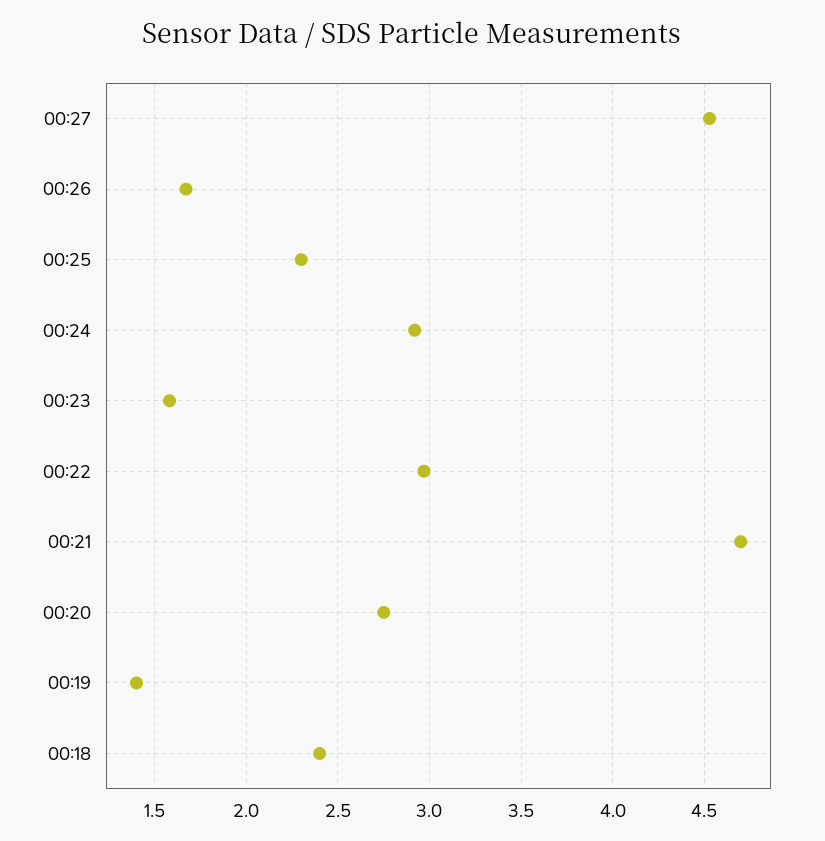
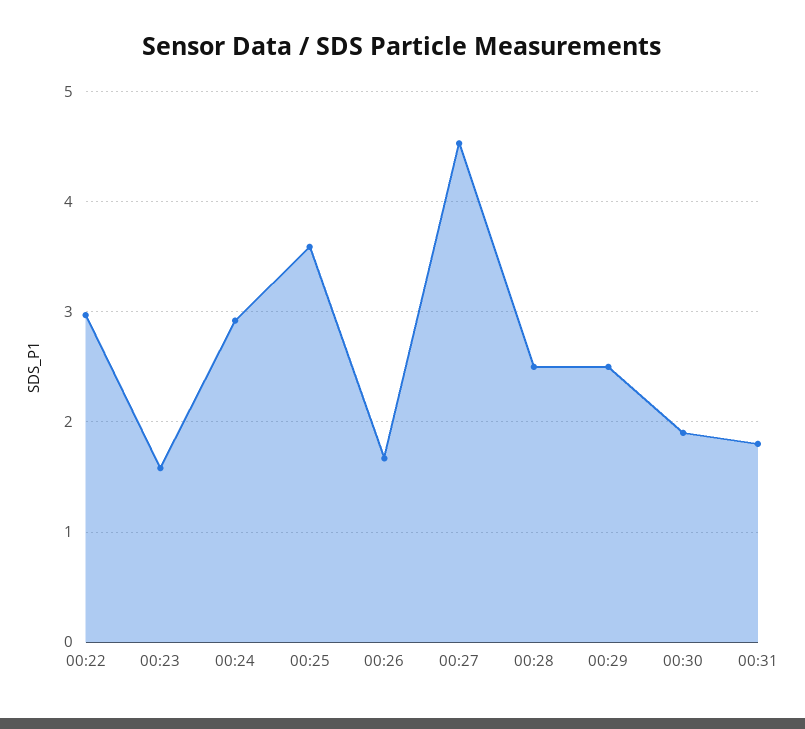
00:25: 2.3 -> 3.6
00:21: 4.7 -> none
00:20: 2.75 -> none
00:19: 1.4 -> none
00:18: 2.4 -> none
00:28: none -> 2.5
00:29: none -> 2.5
00:30: none -> 1.9
00:31: none -> 1.8

